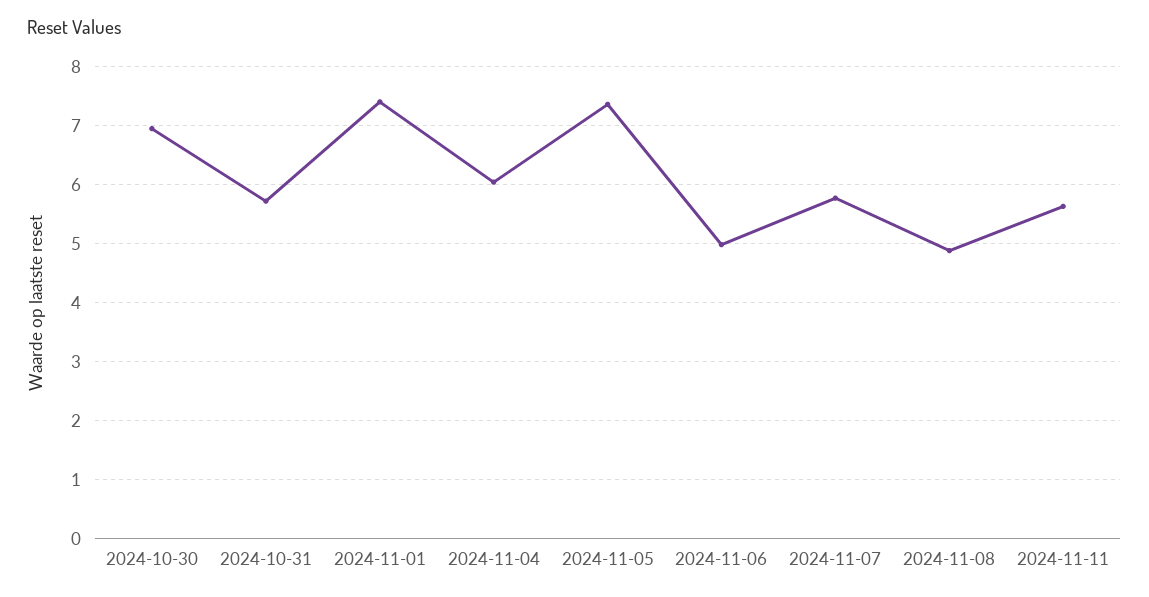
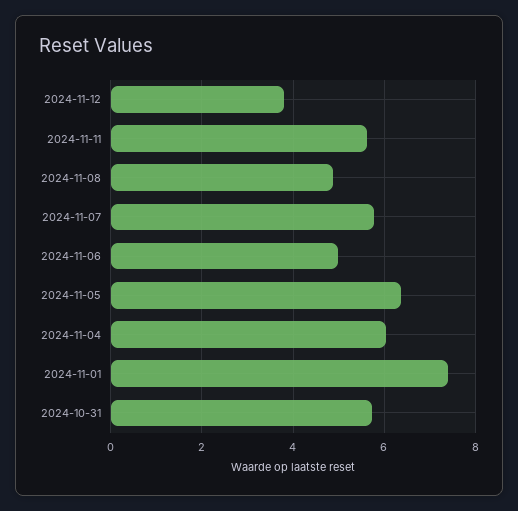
2024-10-30: 7 -> none
2024-11-05: 7.4 -> 6.4
2024-11-12: none -> 3.8

